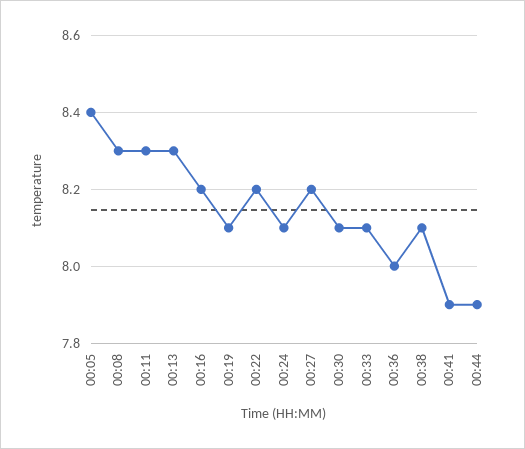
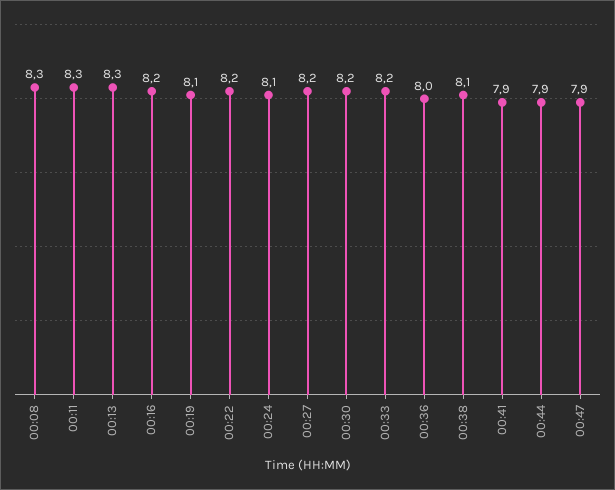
00:05: 8.4 -> none
00:30: 8.1 -> 8.2
00:33: 8.1 -> 8.2
00:47: none -> 7.9

